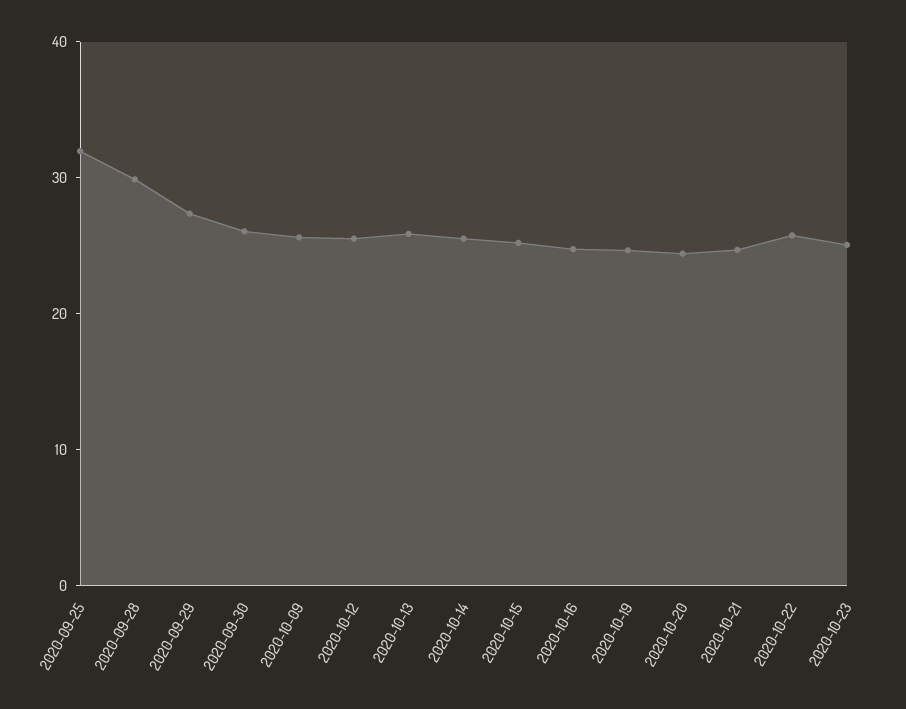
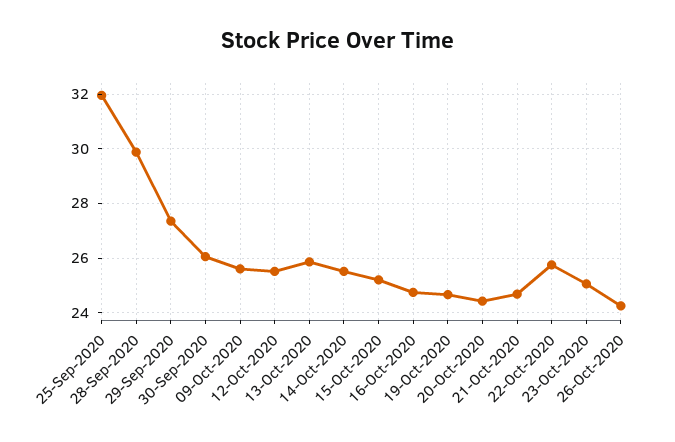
26-Oct-2020: none -> 24.25

